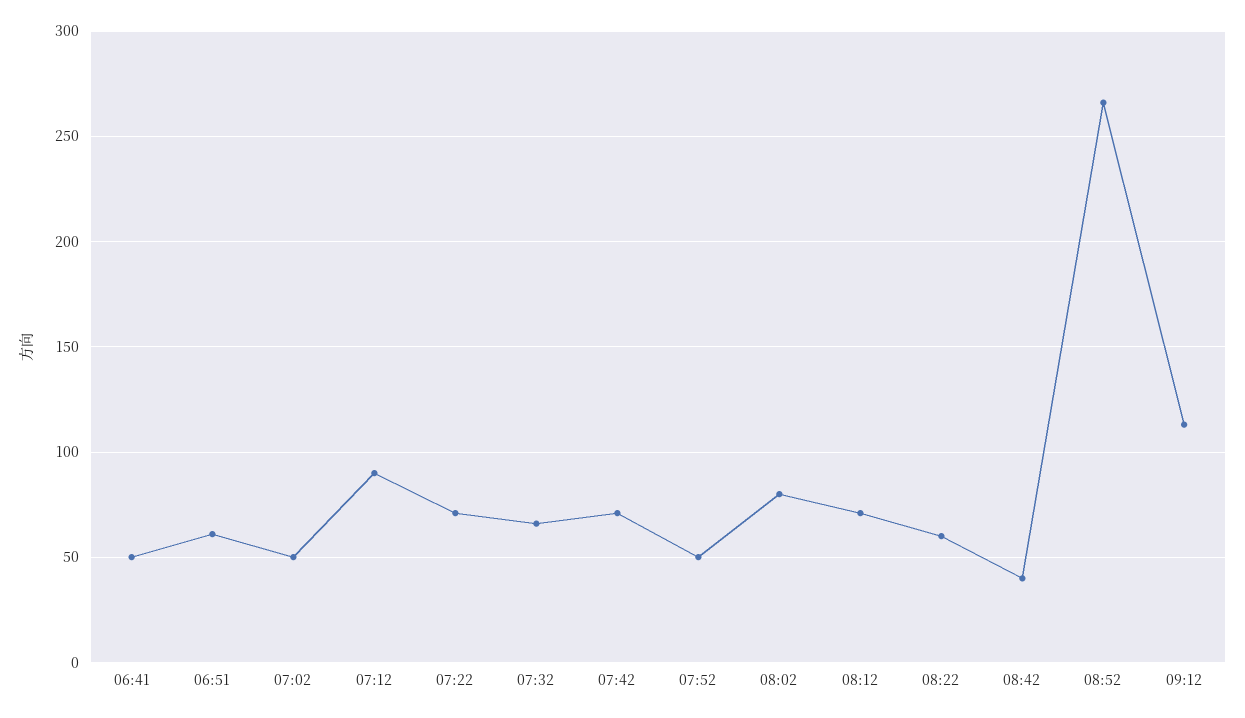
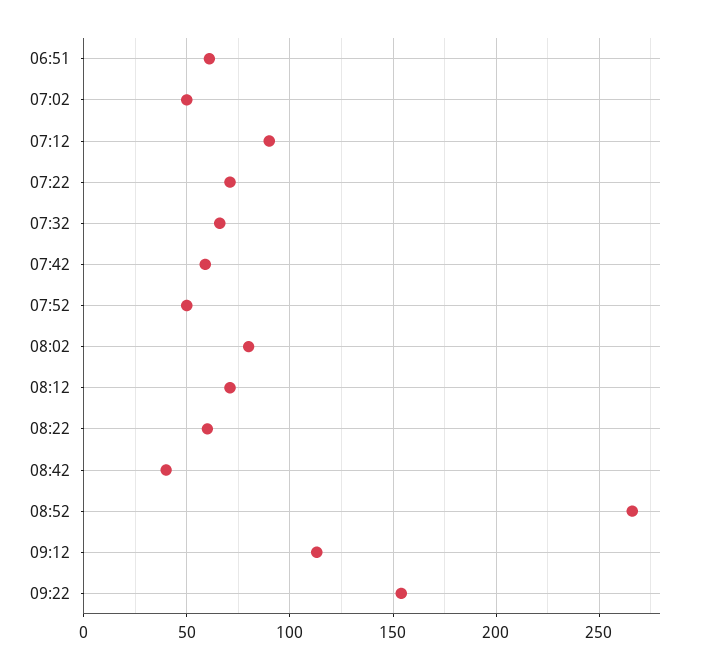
06:41: 50 -> none
07:42: 70 -> 60
09:22: none -> 155

